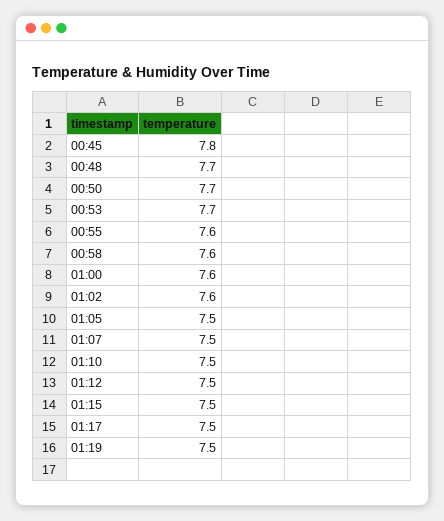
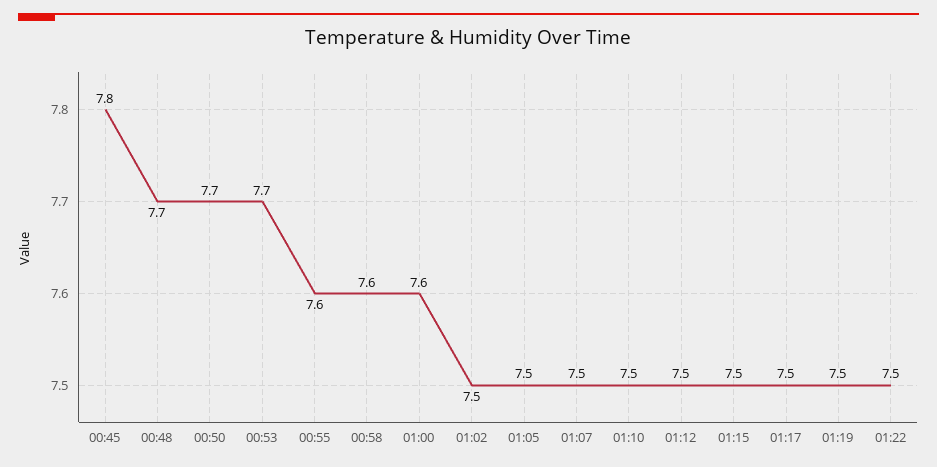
01:02: 7.6 -> 7.5
01:22: none -> 7.5

